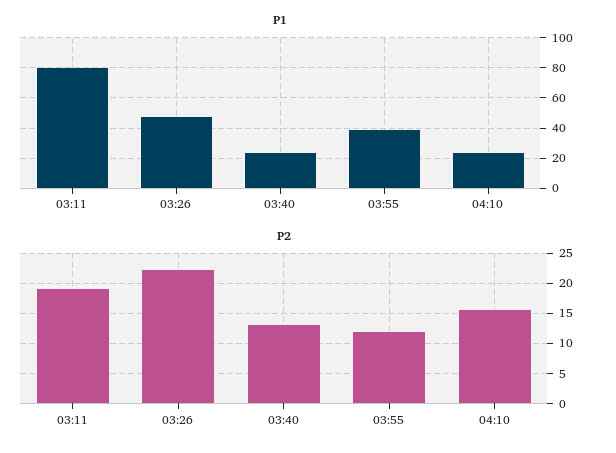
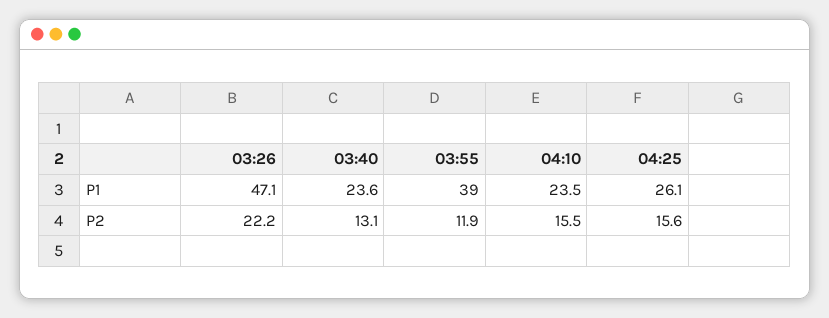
P1, 03:11: 80 -> none
P2, 03:11: 19 -> none
P1, 04:25: none -> 26.1
P2, 04:25: none -> 15.6

